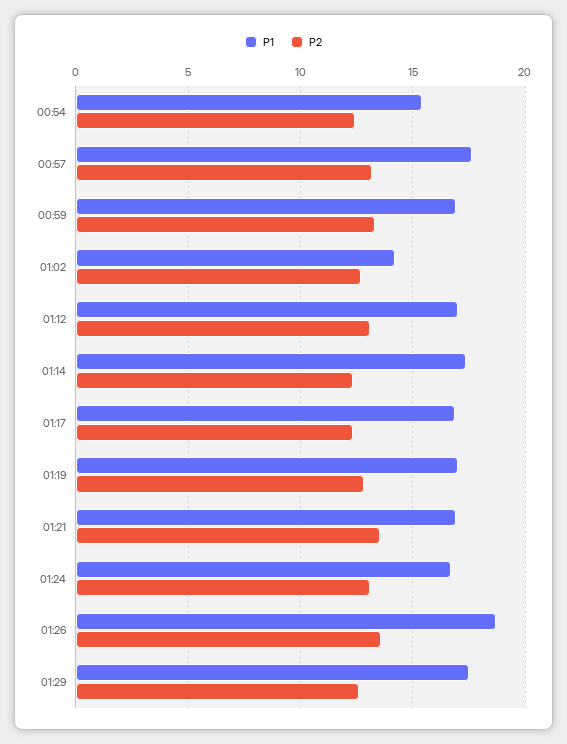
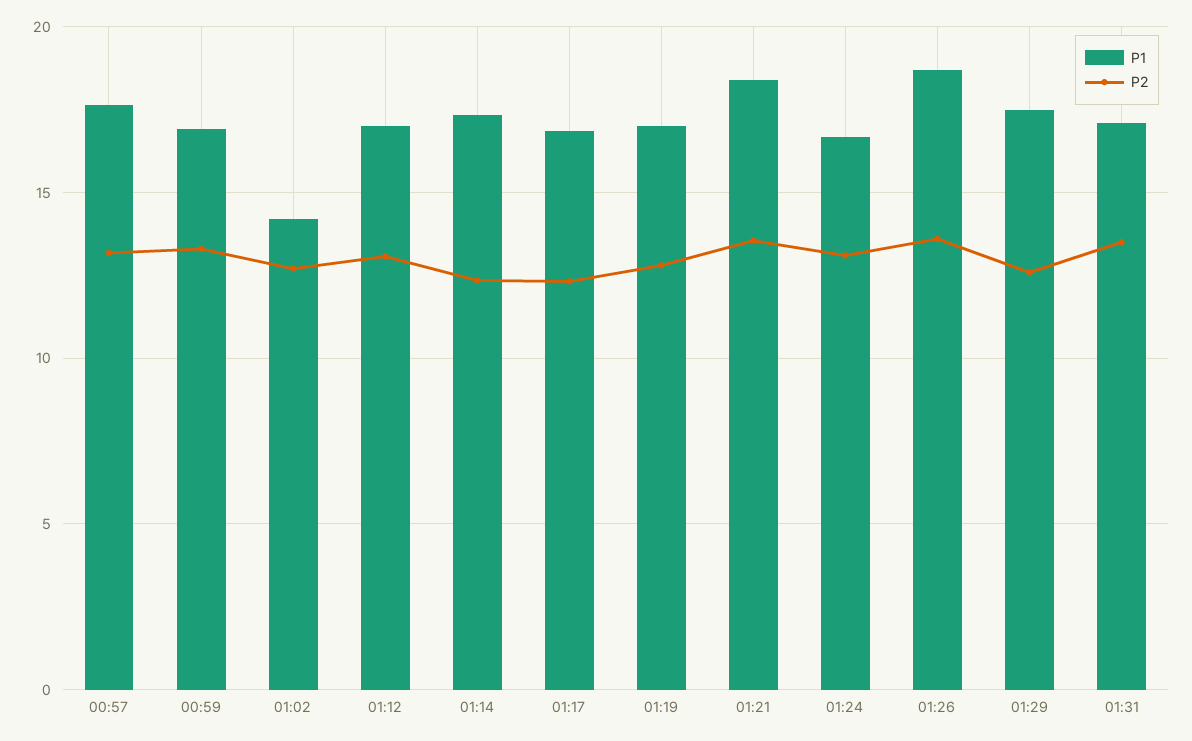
P1, 00:54: 15.5 -> none
P2, 00:54: 12.5 -> none
P1, 01:21: 17 -> 18.5
P1, 01:31: none -> 17
P2, 01:31: none -> 13.5

